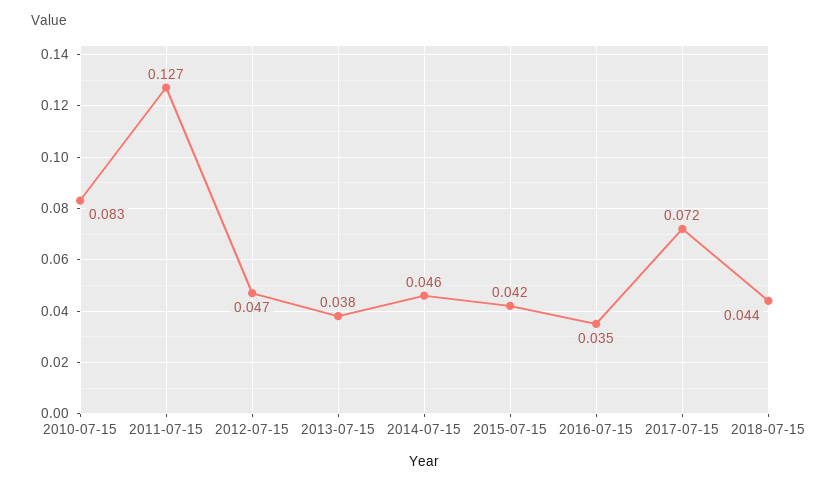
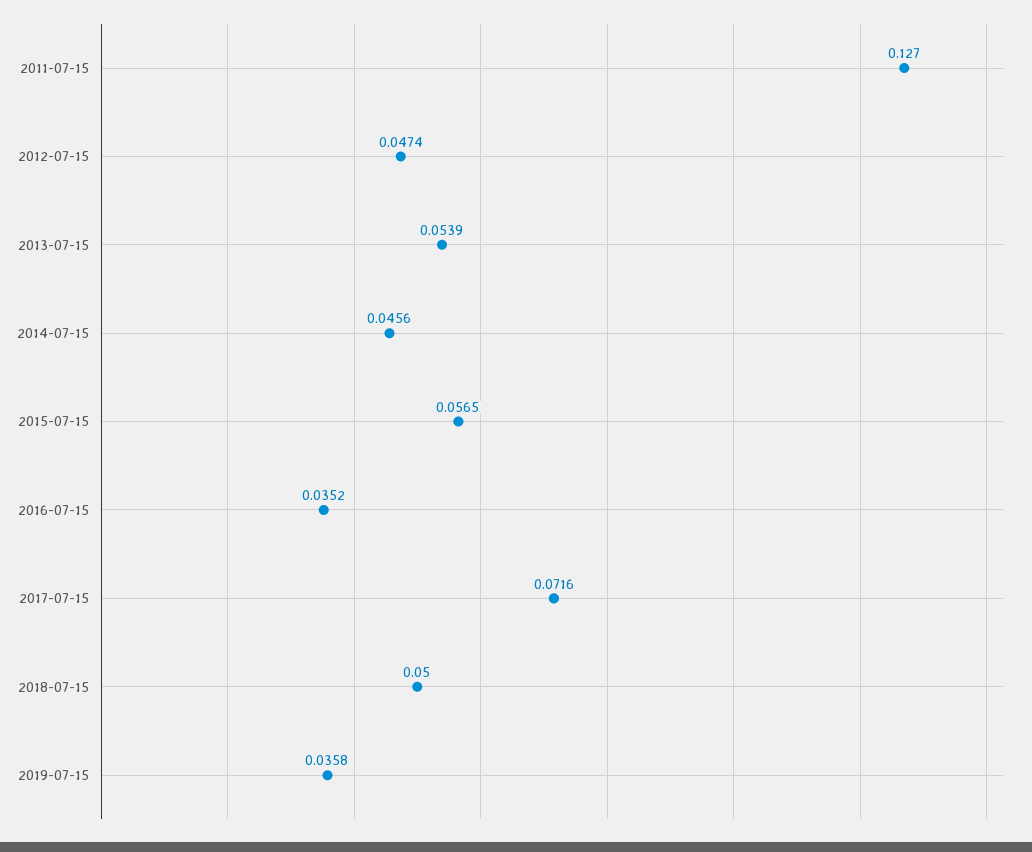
2010-07-15: 0.083 -> none
2013-07-15: 0.038 -> 0.0539
2015-07-15: 0.042 -> 0.0565
2018-07-15: 0.044 -> 0.05
2019-07-15: none -> 0.0358

